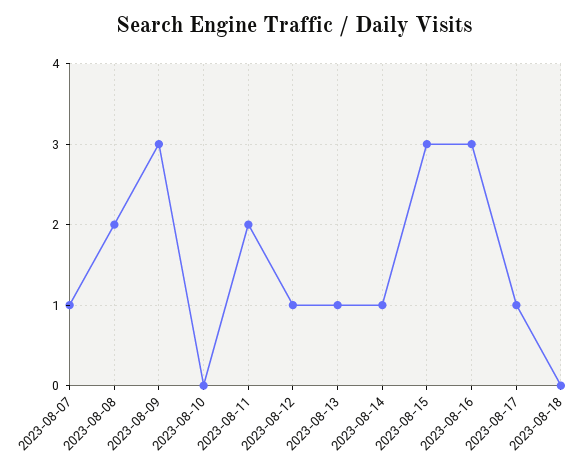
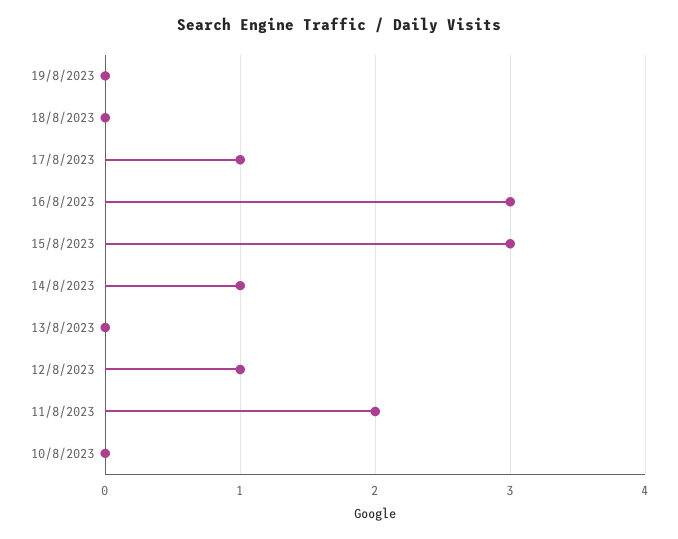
2023-08-07: 1 -> none
2023-08-08: 2 -> none
2023-08-09: 3 -> none
2023-08-13: 1 -> 0
19/8/2023: none -> 0

